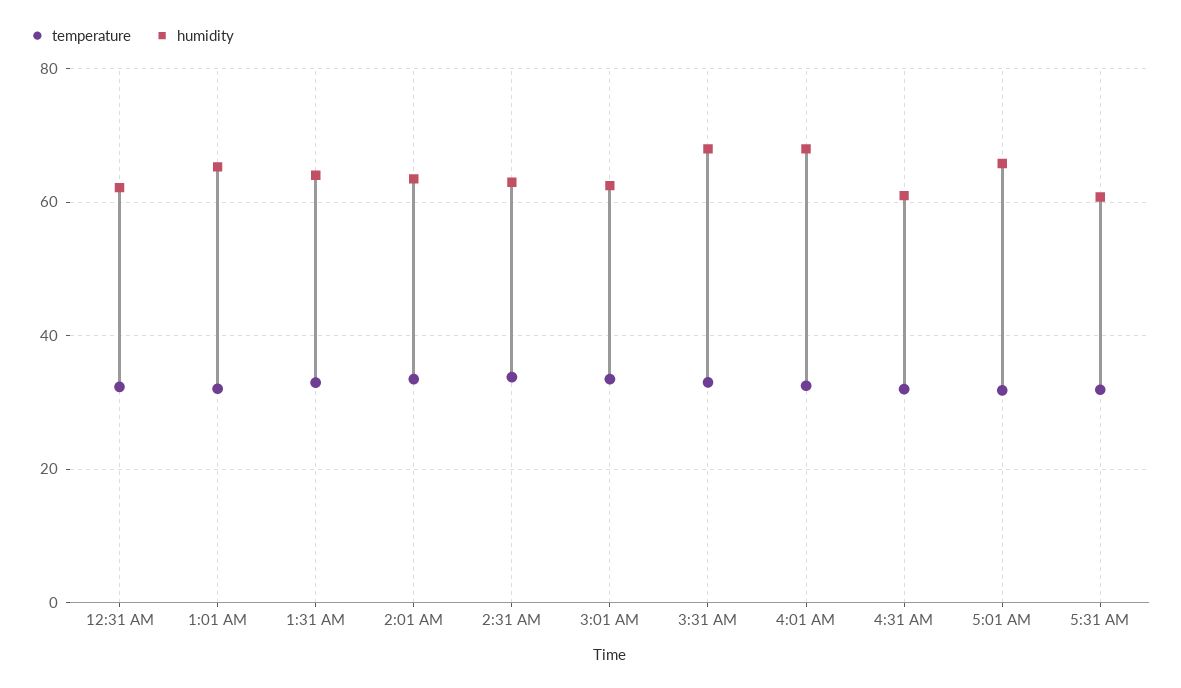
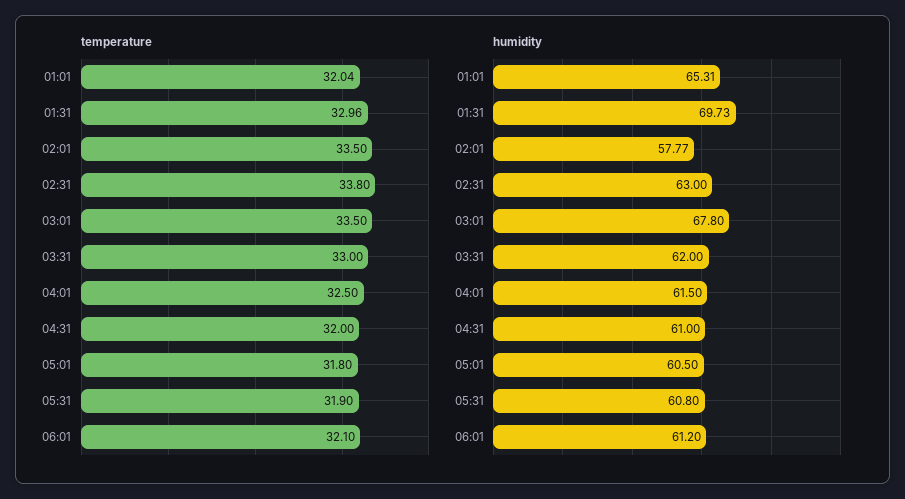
temperature, 12:31 AM: 32 -> none
humidity, 12:31 AM: 62 -> none
humidity, 1:31 AM: 64 -> 69.73
humidity, 2:01 AM: 64 -> 57.77
humidity, 3:01 AM: 62 -> 67.8
humidity, 3:31 AM: 68 -> 62
humidity, 4:01 AM: 68 -> 61.5
humidity, 5:01 AM: 66 -> 60.5
temperature, 06:01: none -> 32.1
humidity, 06:01: none -> 61.2

